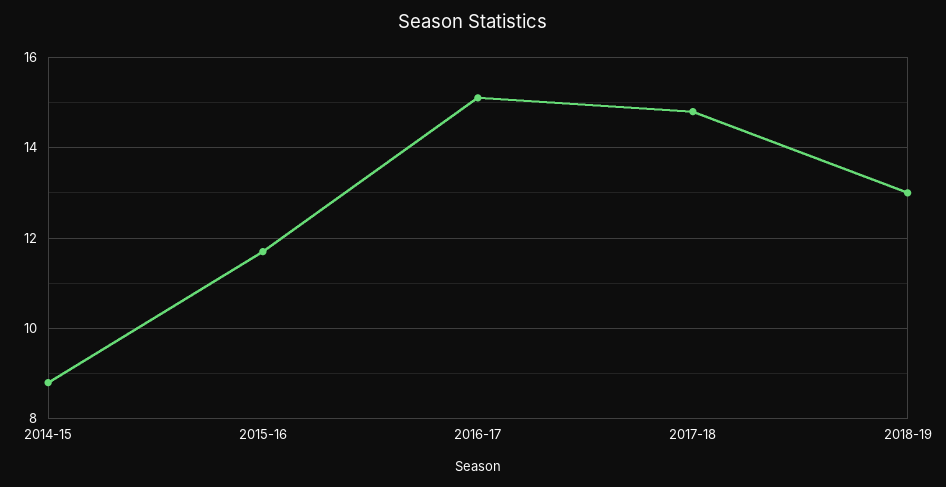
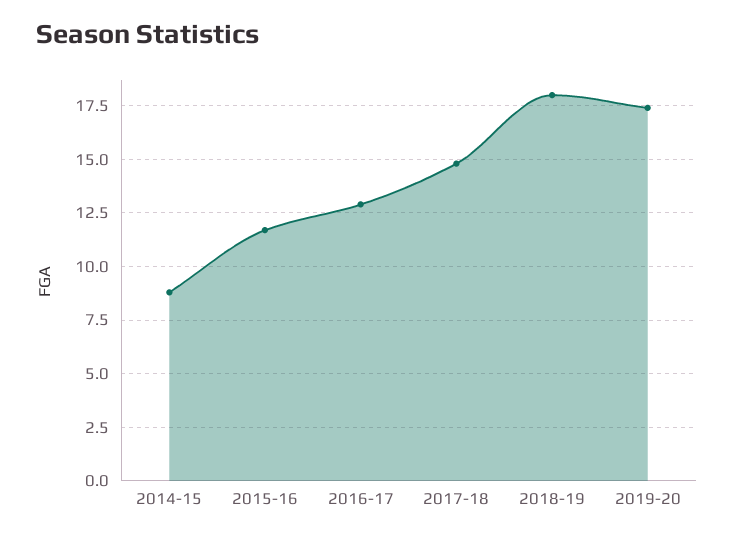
2016-17: 15 -> 13
2018-19: 13 -> 18
2019-20: none -> 17.5

